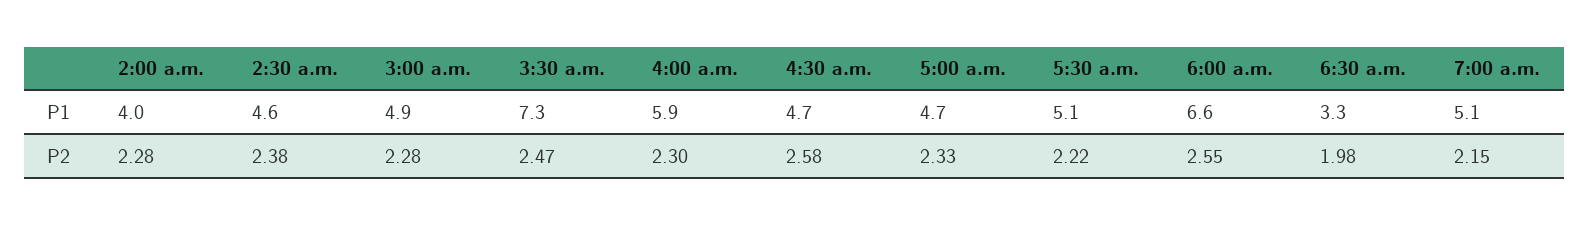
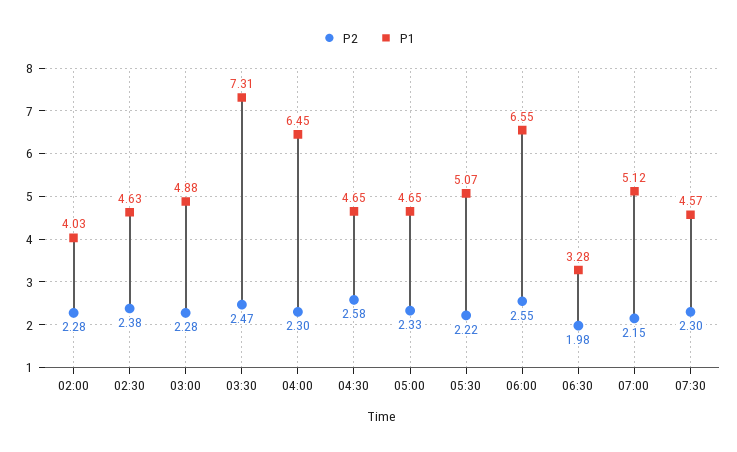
P1, 4:00 a.m.: 5.9 -> 6.45
P2, 07:30: none -> 2.3
P1, 07:30: none -> 4.57

